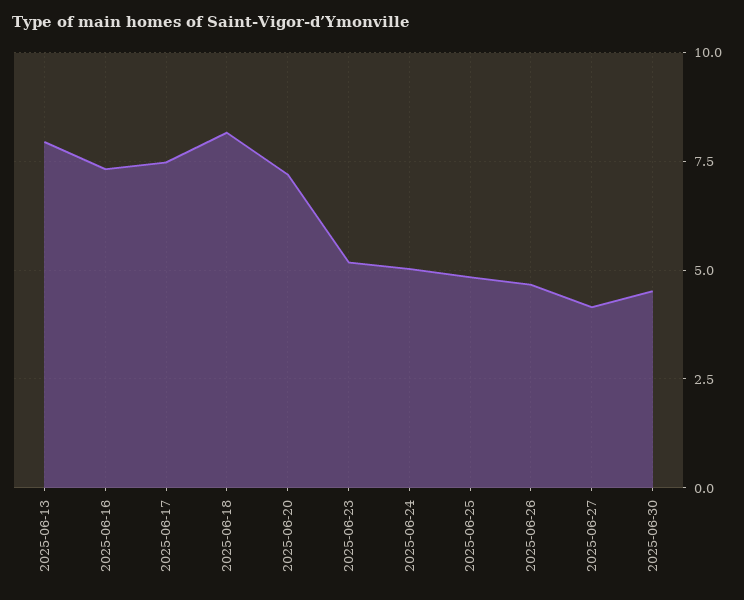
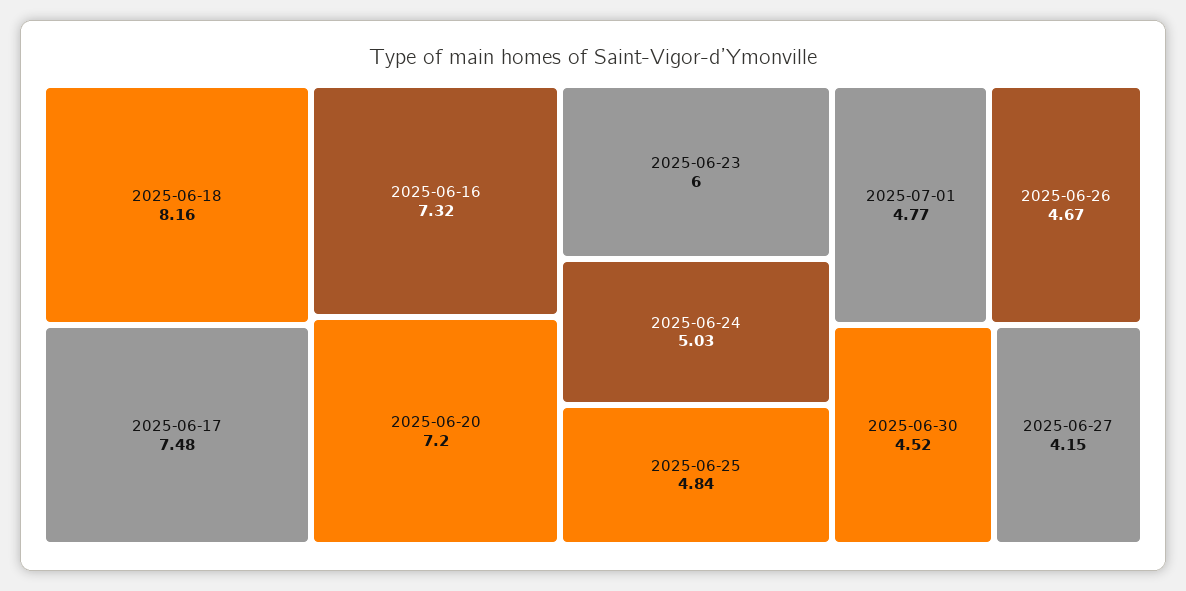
2025-06-13: 8 -> none
2025-06-23: 5.25 -> 6
2025-07-01: none -> 4.77

